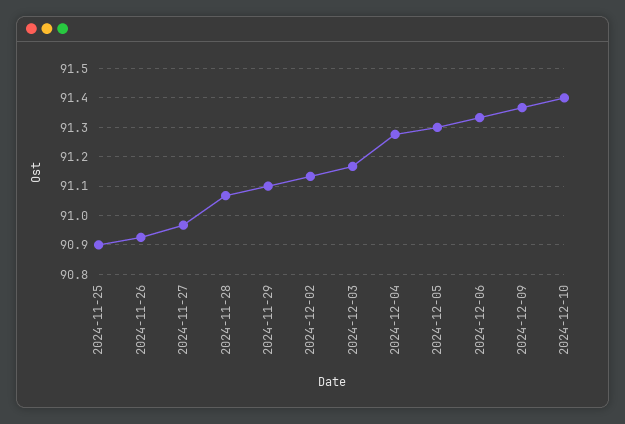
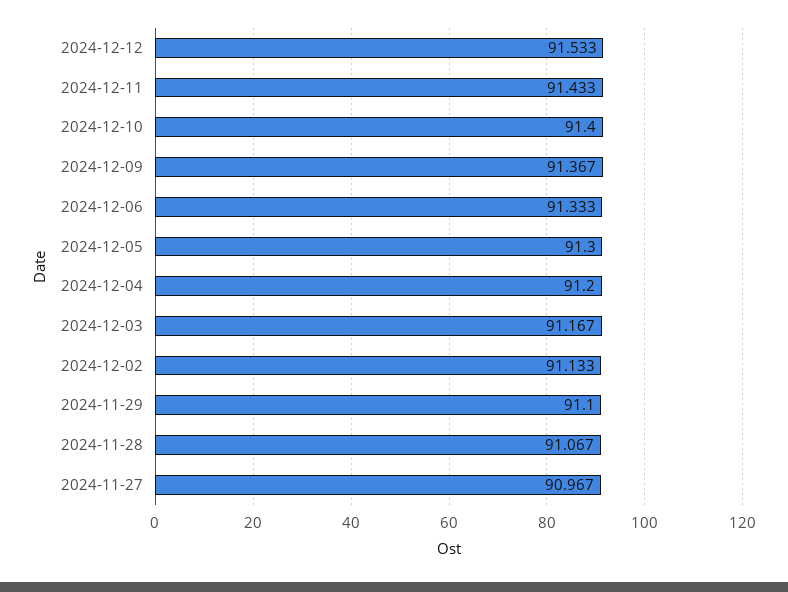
2024-11-25: 90.9 -> none
2024-11-26: 90.925 -> none
2024-12-04: 91.275 -> 91.2
2024-12-12: none -> 91.533
2024-12-11: none -> 91.433

